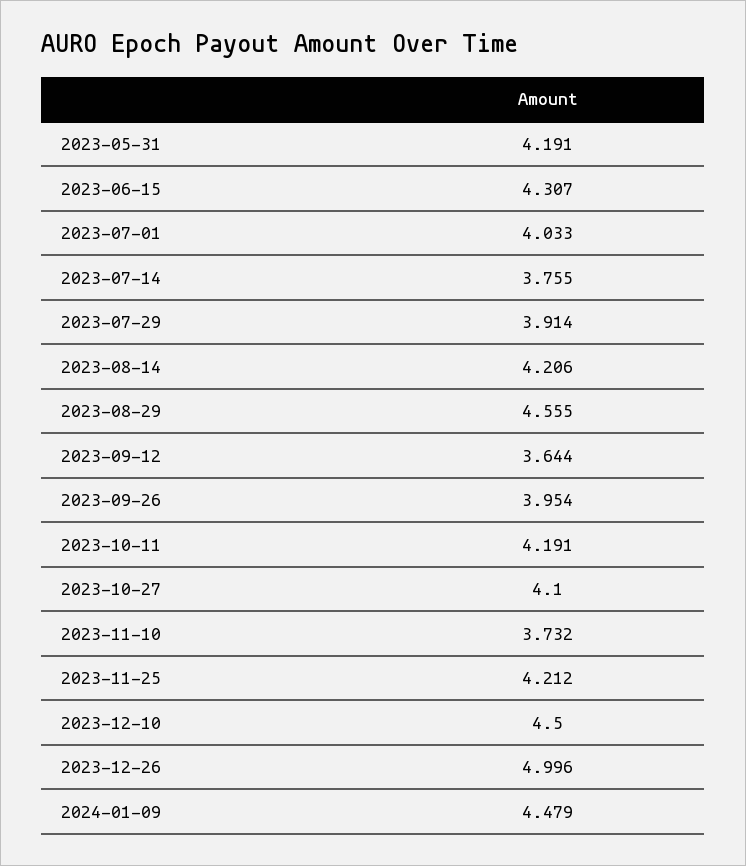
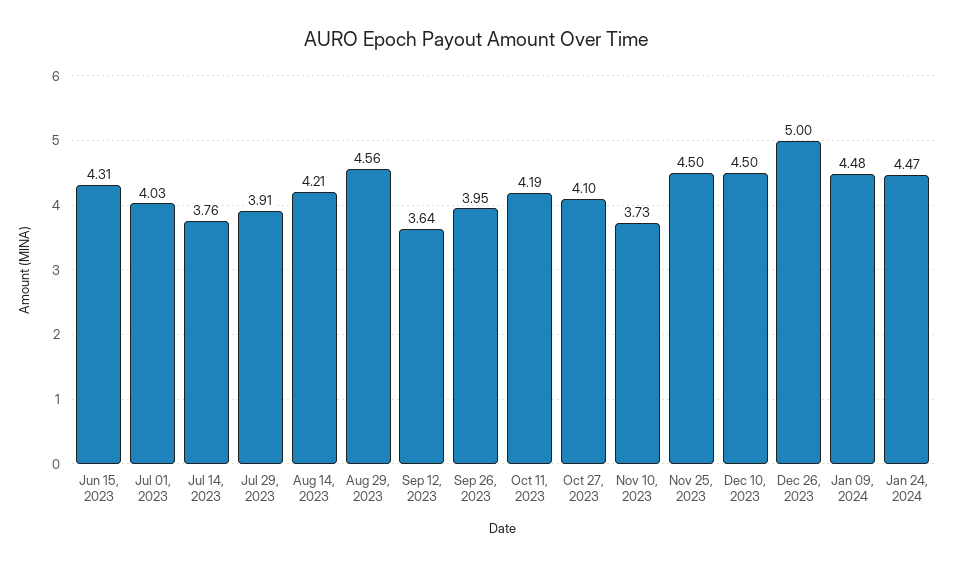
2023-05-31: 4.191 -> none
2023-11-25: 4.212 -> 4.5
Jan 24, 2024: none -> 4.47

